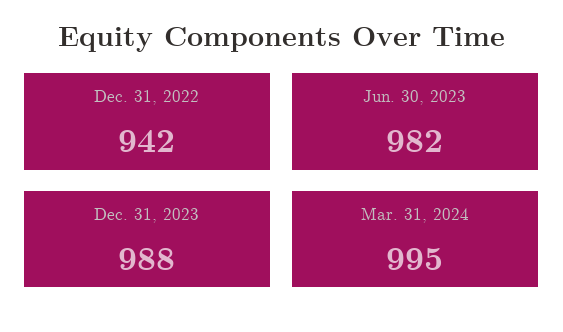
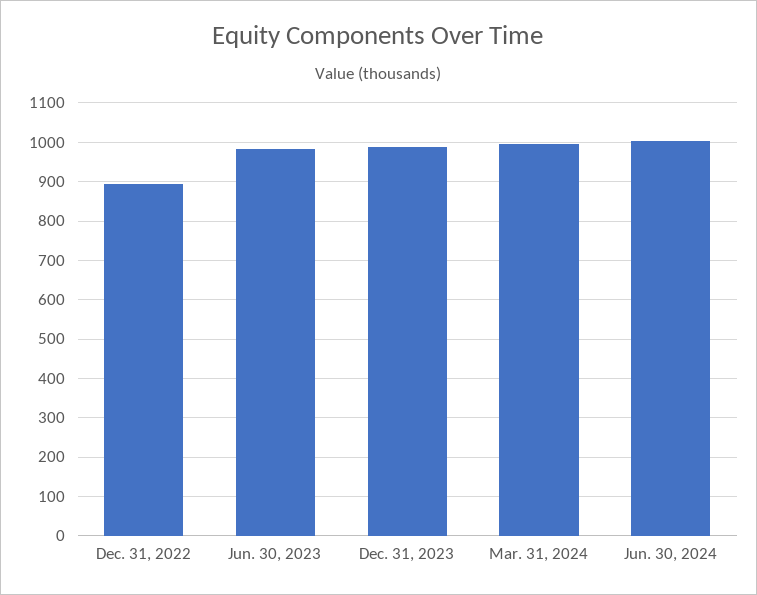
Dec. 31, 2022: 942 -> 900
Jun. 30, 2024: none -> 1000

